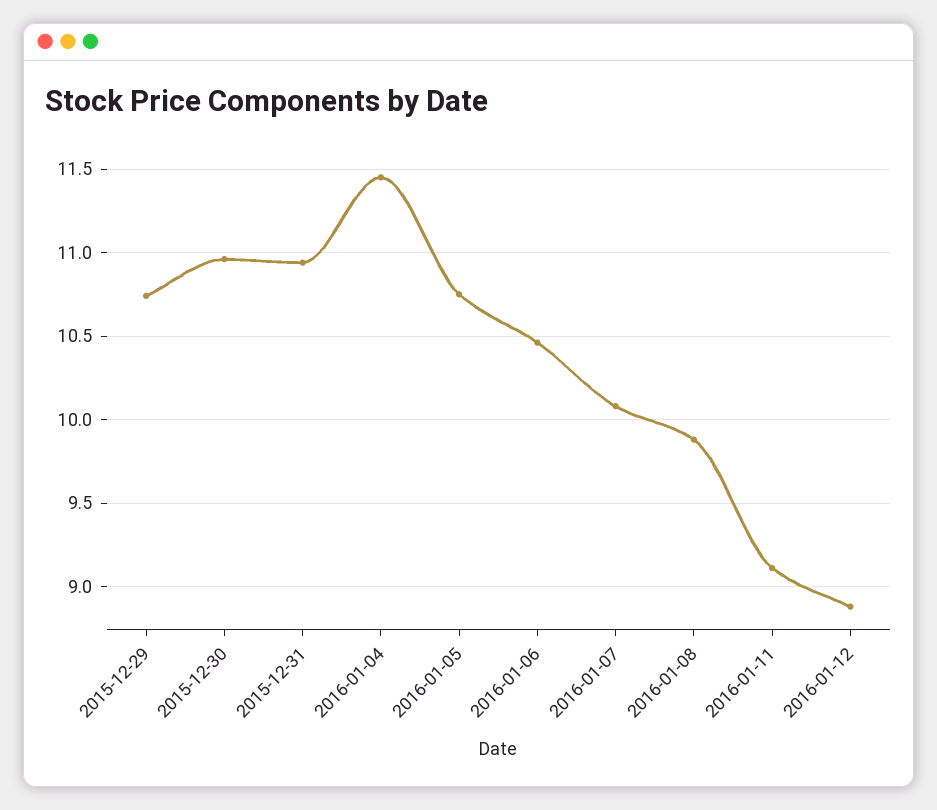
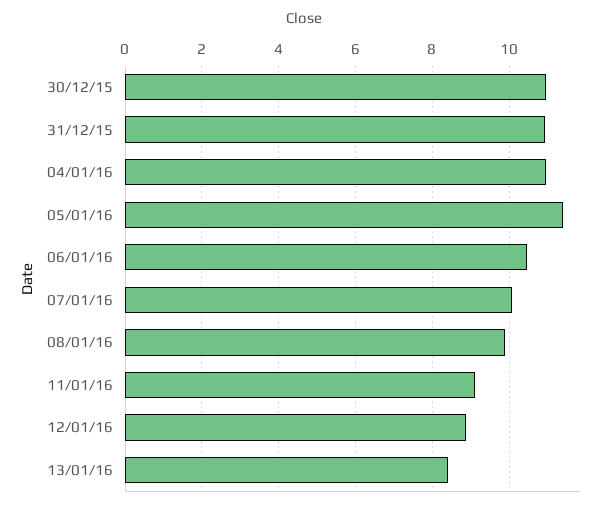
2015-12-29: 10.75 -> none
2016-01-04: 11.45 -> 11
2016-01-05: 10.75 -> 11.4
13/01/16: none -> 8.4

